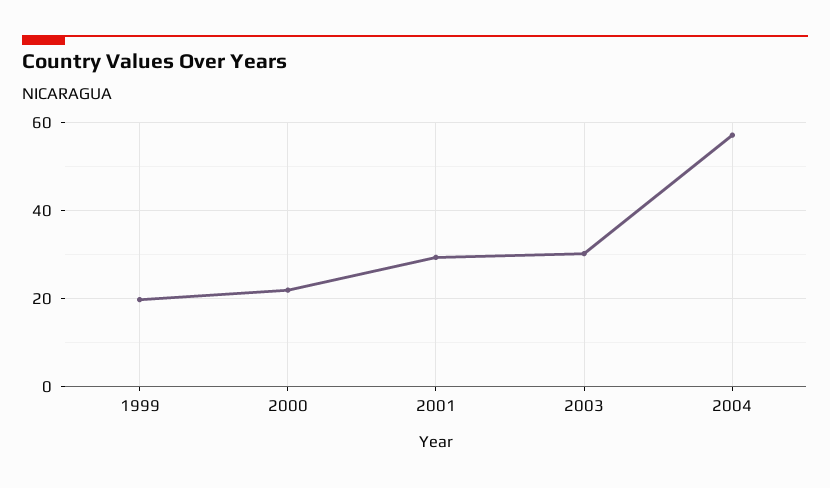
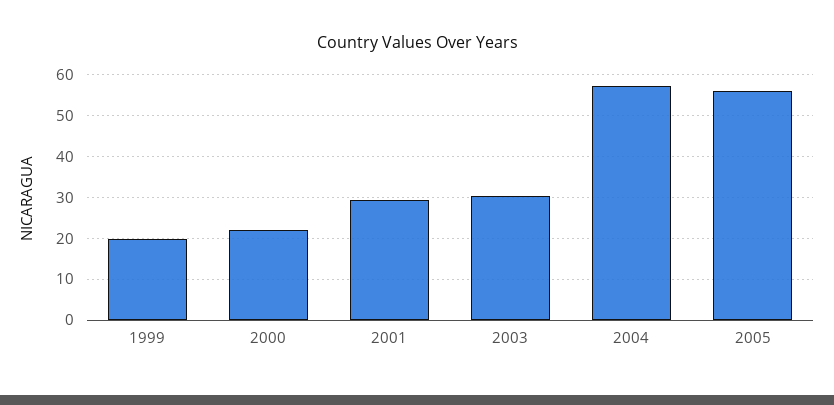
2005: none -> 56

